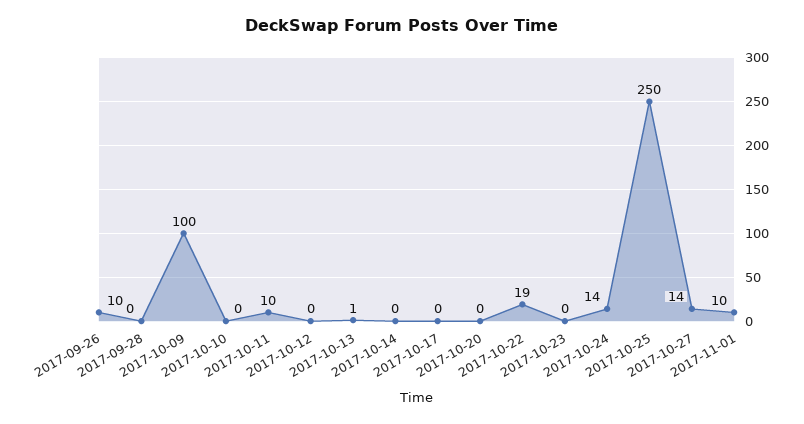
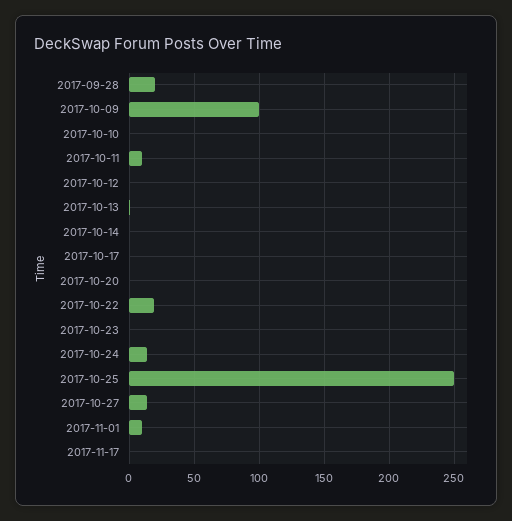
2017-09-26: 10 -> none
2017-09-28: 0 -> 20
2017-11-17: none -> 0

